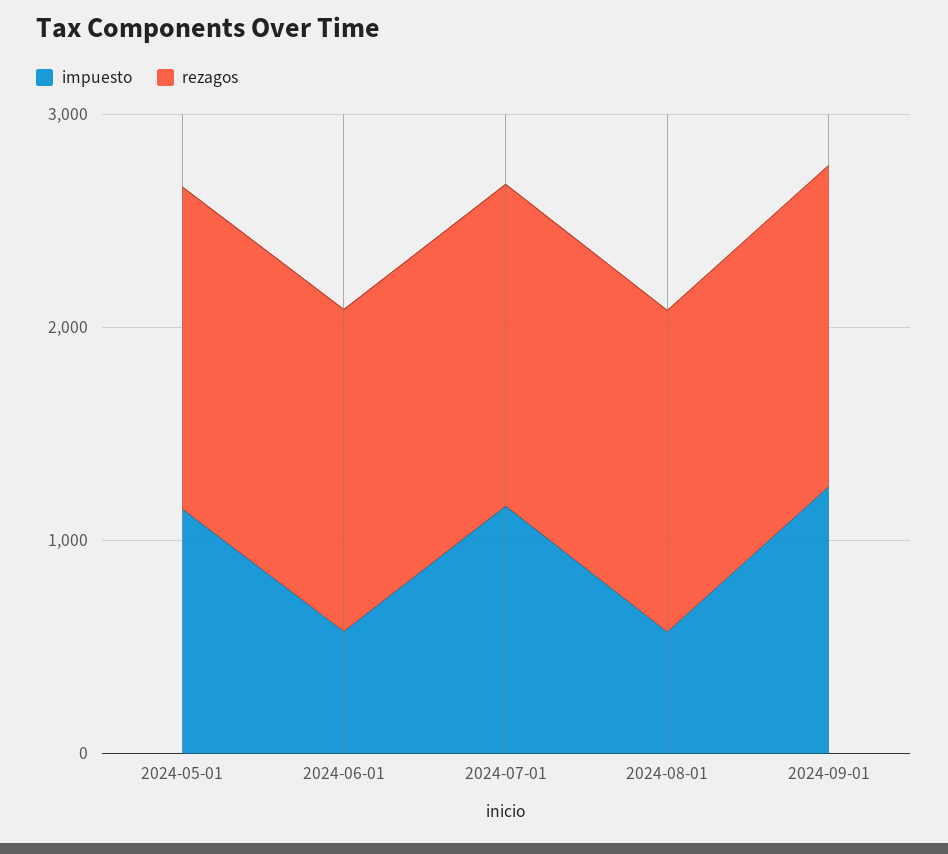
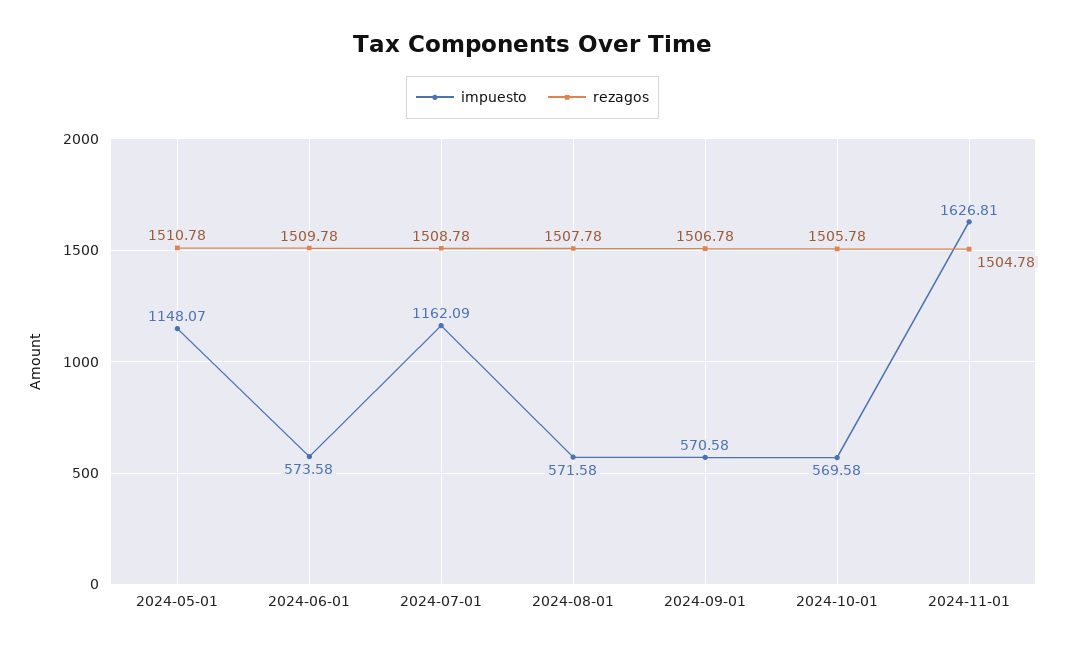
impuesto, 2024-09-01: 1200 -> 570.58
impuesto, 2024-10-01: none -> 569.58
rezagos, 2024-10-01: none -> 1505.78
impuesto, 2024-11-01: none -> 1626.81
rezagos, 2024-11-01: none -> 1504.78

